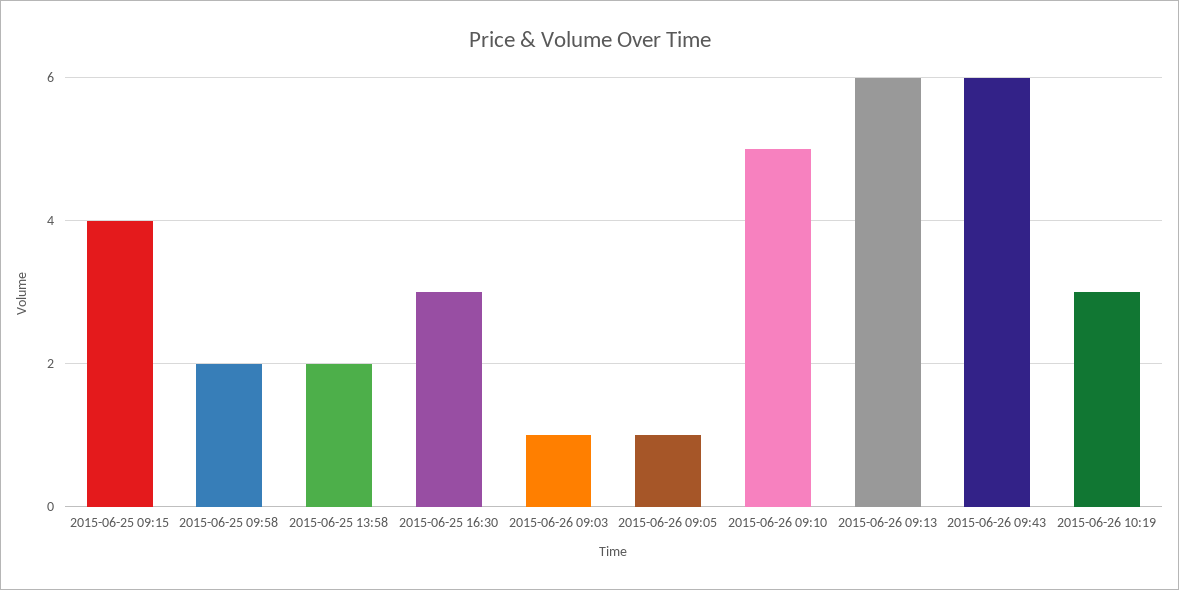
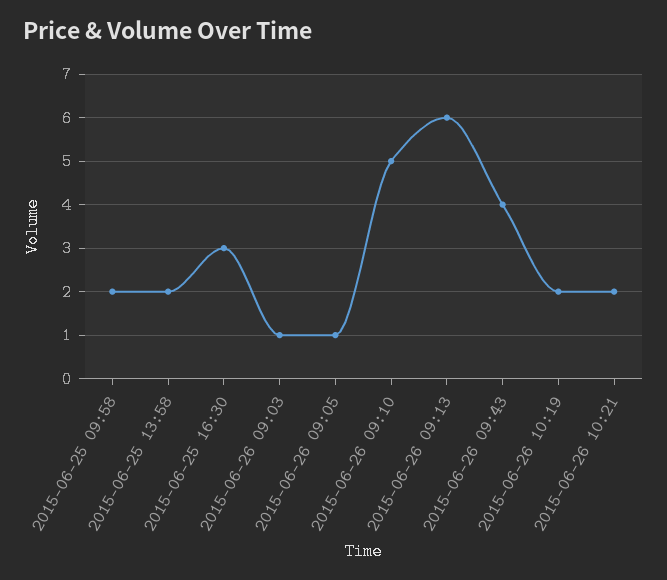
2015-06-25 09:15: 4 -> none
2015-06-26 09:43: 6 -> 4
2015-06-26 10:19: 3 -> 2
2015-06-26 10:21: none -> 2

